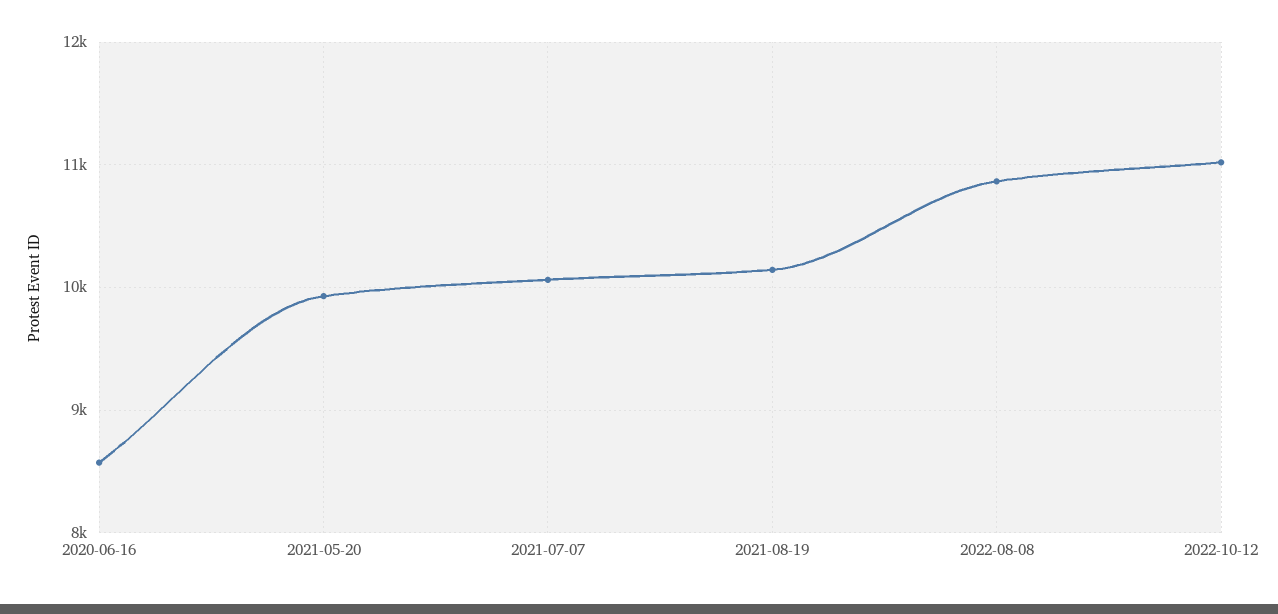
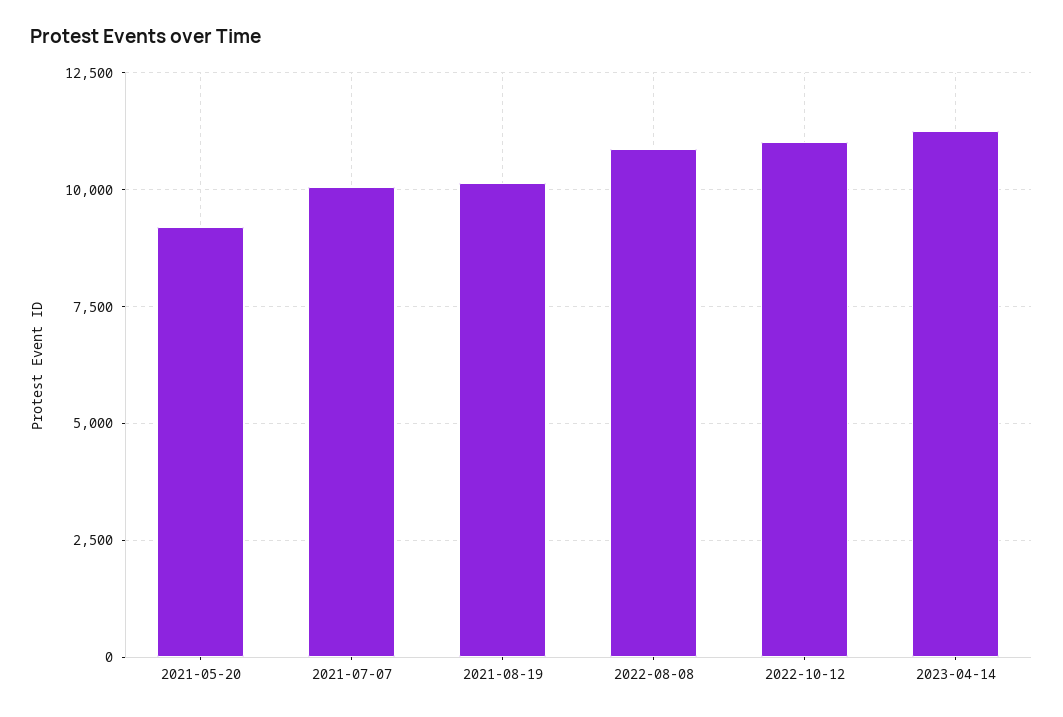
2020-06-16: 8600 -> none
2021-05-20: 9900 -> 9250
2023-04-14: none -> 11250

